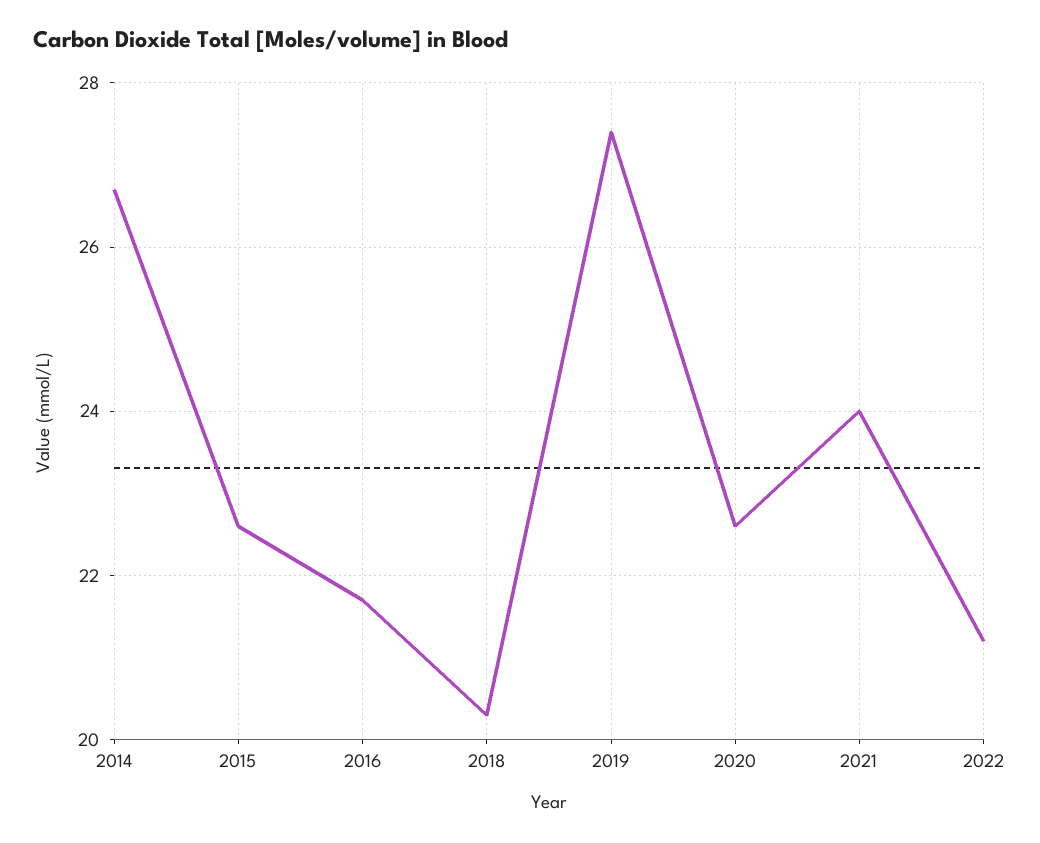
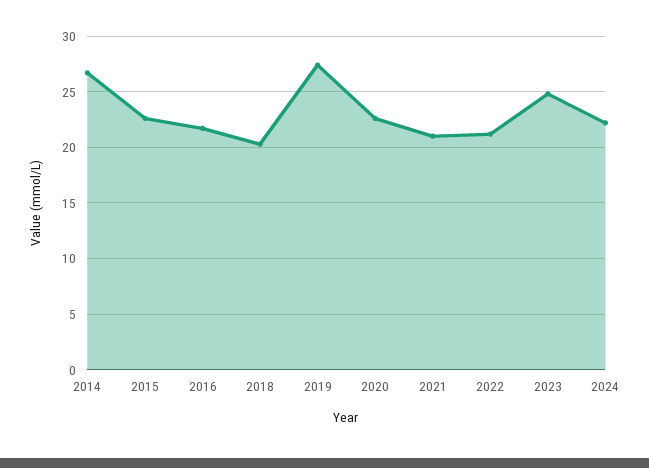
2021: 24 -> 21
2023: none -> 25
2024: none -> 22

